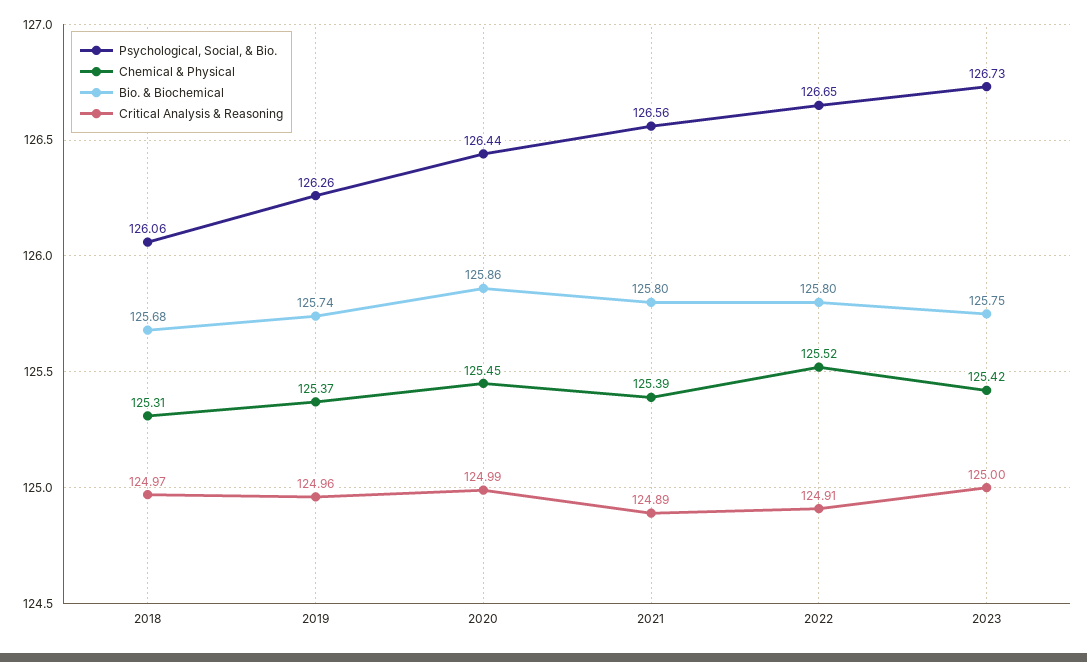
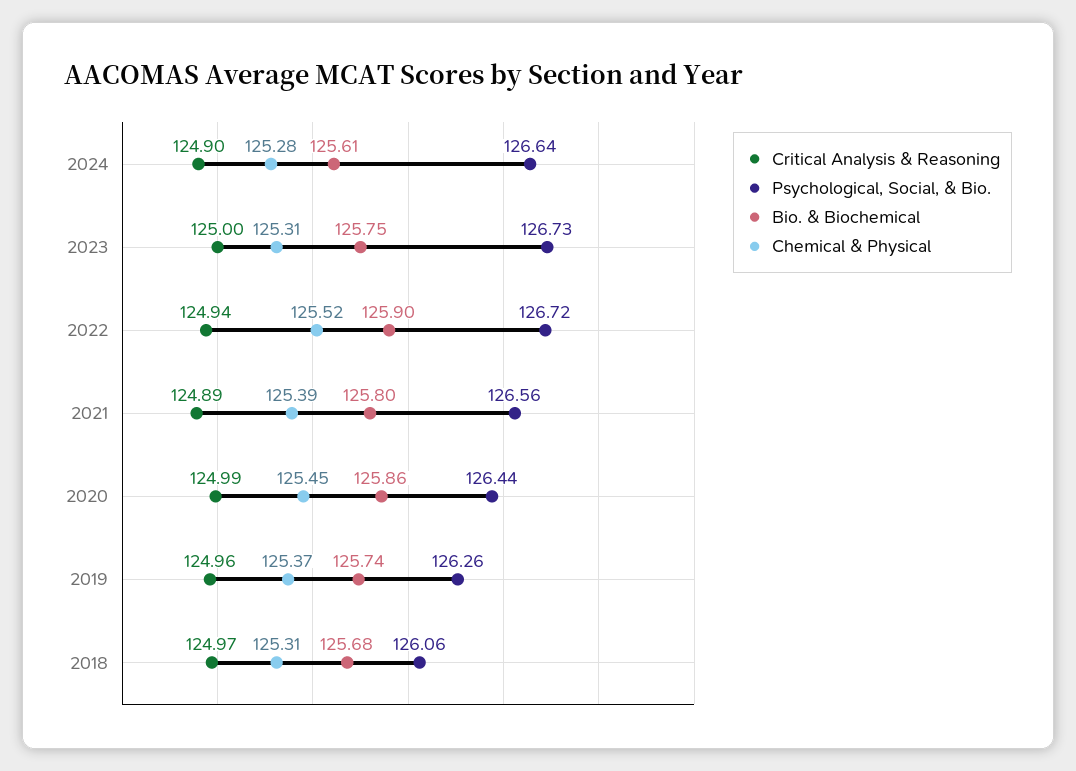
Psychological, Social, & Bio., 2022: 126.65 -> 126.72
Bio. & Biochemical, 2022: 125.8 -> 125.9
Critical Analysis & Reasoning, 2022: 124.91 -> 124.94
Chemical & Physical, 2023: 125.42 -> 125.31
Critical Analysis & Reasoning, 2024: none -> 124.9
Psychological, Social, & Bio., 2024: none -> 126.64
Bio. & Biochemical, 2024: none -> 125.61
Chemical & Physical, 2024: none -> 125.28

